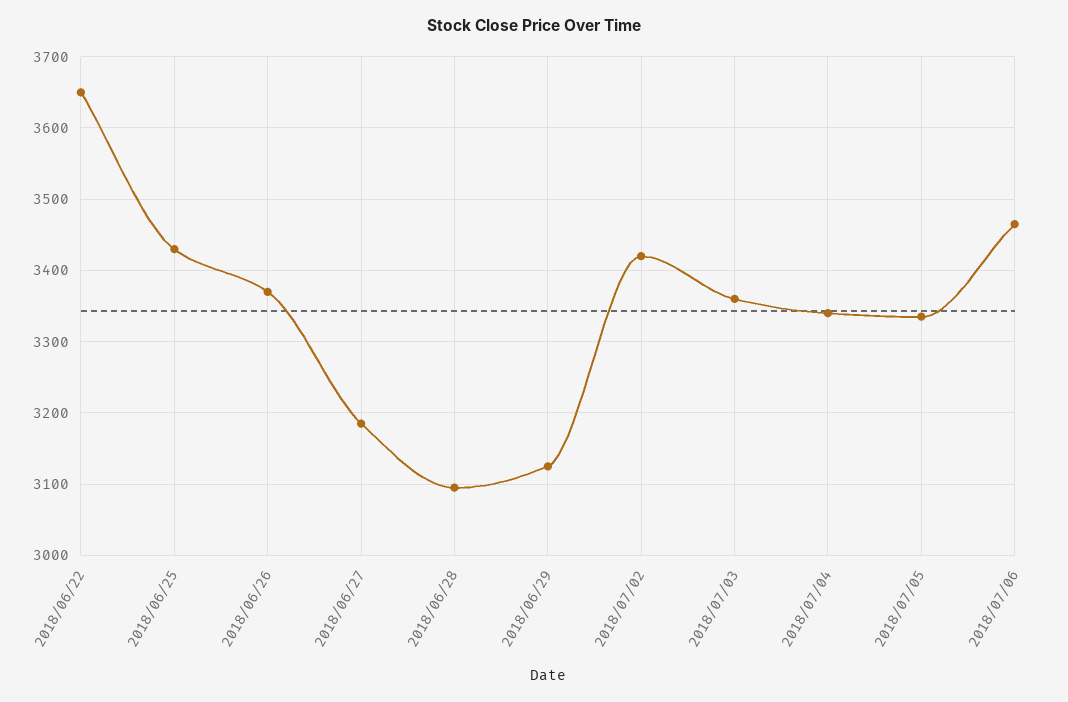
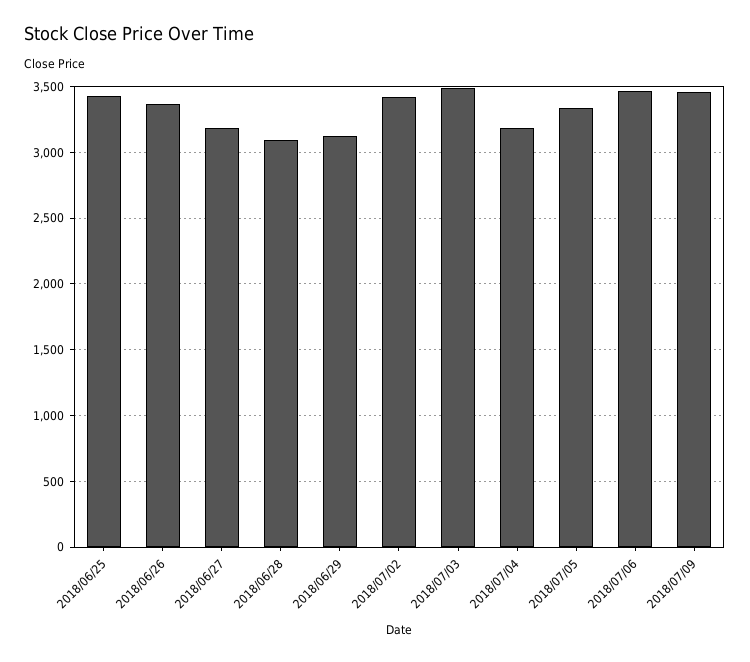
2018/06/22: 3650 -> none
2018/07/03: 3360 -> 3500
2018/07/04: 3340 -> 3200
2018/07/09: none -> 3450

